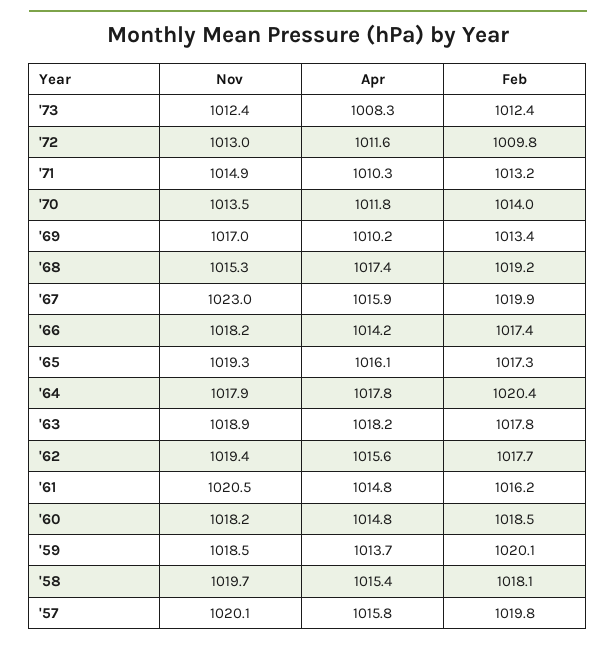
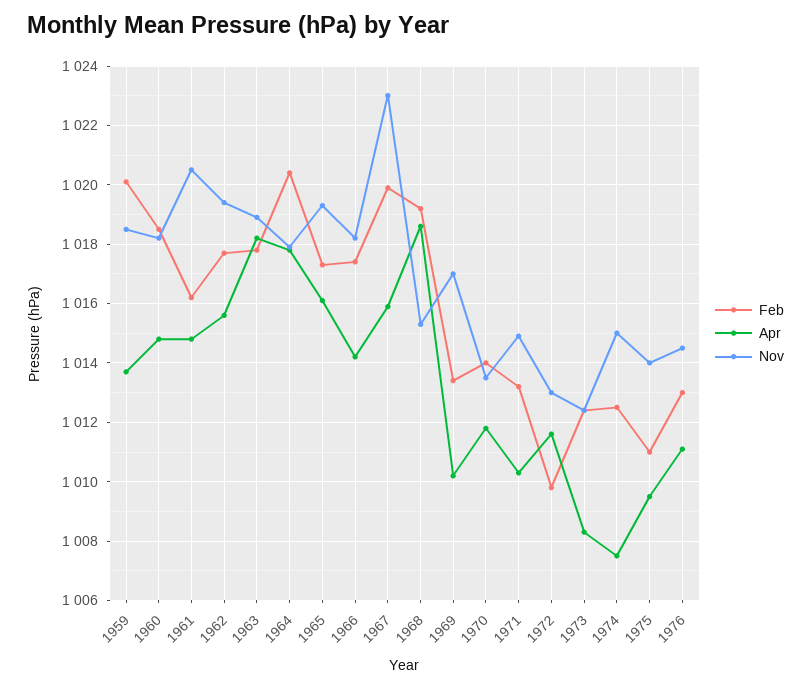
Apr, '68: 1017.4 -> 1018.5
Nov, '58: 1019.7 -> none
Apr, '58: 1015.4 -> none
Feb, '58: 1018.1 -> none
Nov, '57: 1020.1 -> none
Apr, '57: 1015.8 -> none
Feb, '57: 1019.8 -> none
Feb, 1974: none -> 1012.5
Apr, 1974: none -> 1007.5
Nov, 1974: none -> 1015
Feb, 1975: none -> 1011
Apr, 1975: none -> 1009.5
Nov, 1975: none -> 1014
Feb, 1976: none -> 1013
Apr, 1976: none -> 1011
Nov, 1976: none -> 1014.5

